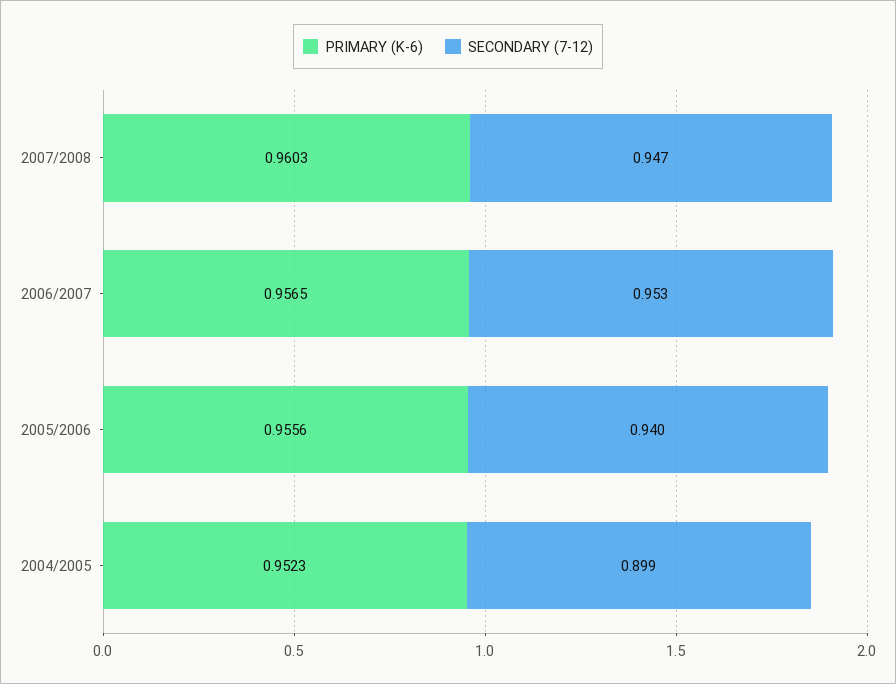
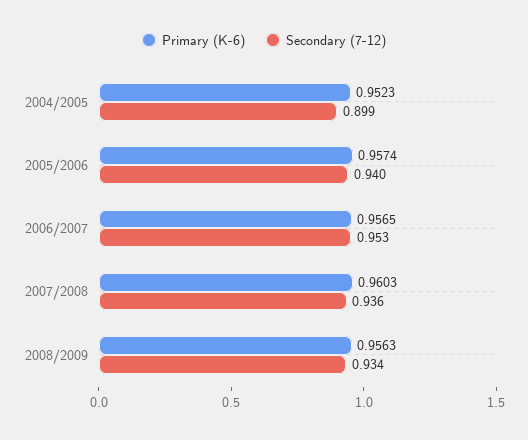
SECONDARY (7-12), 2007/2008: 0.947 -> 0.936
PRIMARY (K-6), 2005/2006: 0.9556 -> 0.9574
PRIMARY (K-6), 2008/2009: none -> 0.9563
SECONDARY (7-12), 2008/2009: none -> 0.934

